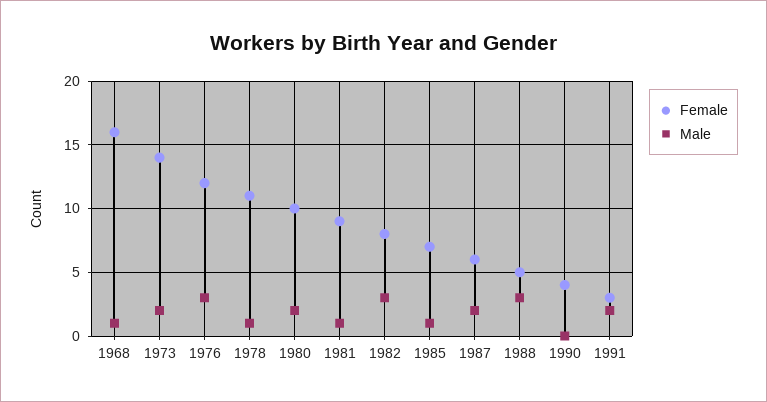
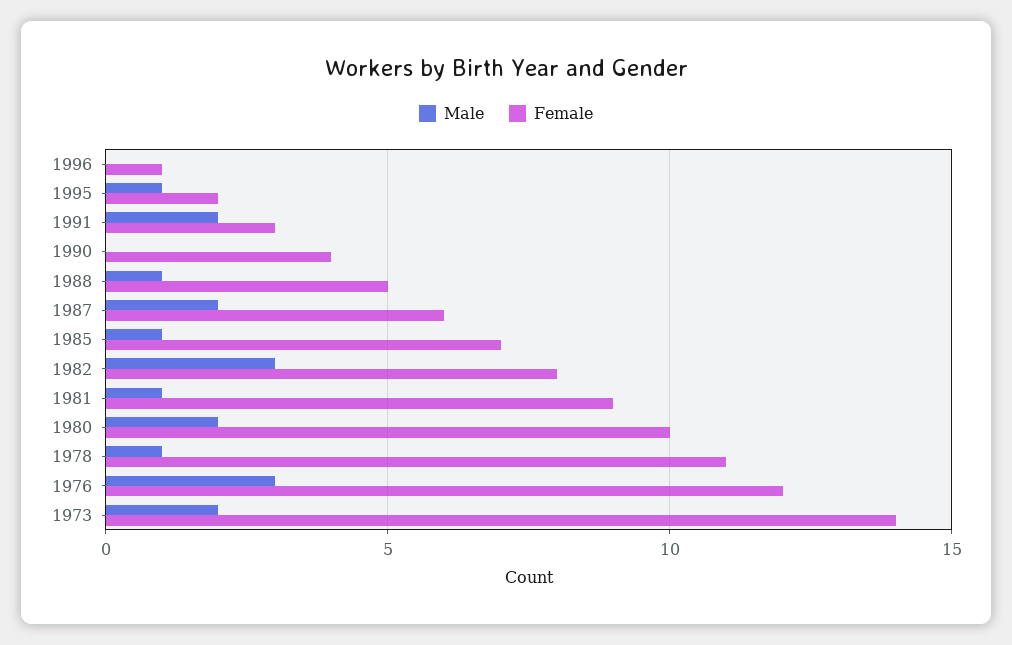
Female, 1968: 16 -> none
Male, 1968: 1 -> none
Male, 1988: 3 -> 1
Male, 1996: none -> 0
Female, 1996: none -> 1
Male, 1995: none -> 1
Female, 1995: none -> 2

